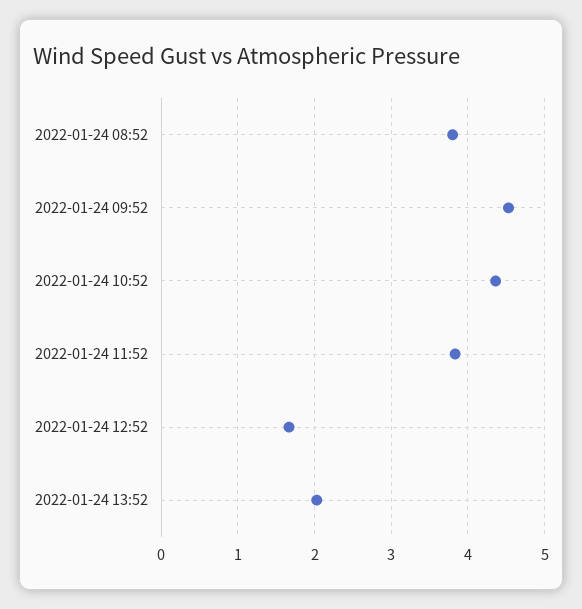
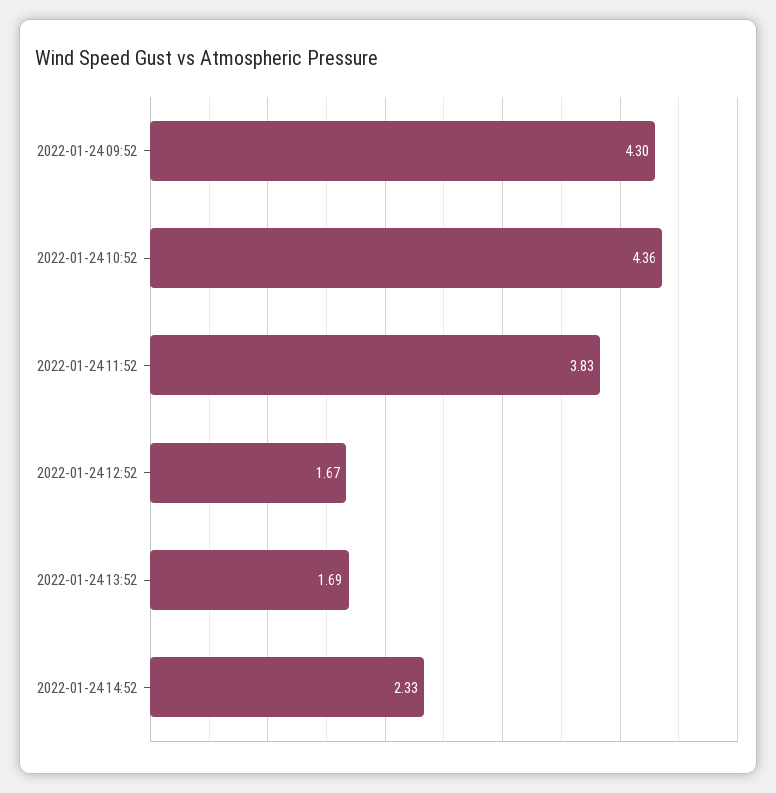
2022-01-24 08:52: 3.8 -> none
2022-01-24 09:52: 4.5 -> 4.3
2022-01-24 13:52: 2 -> 1.69
2022-01-24 14:52: none -> 2.33

